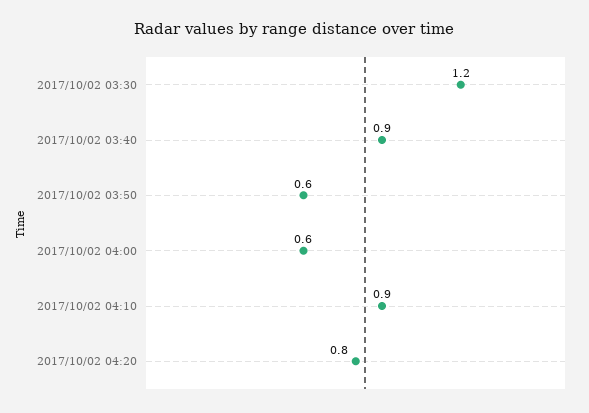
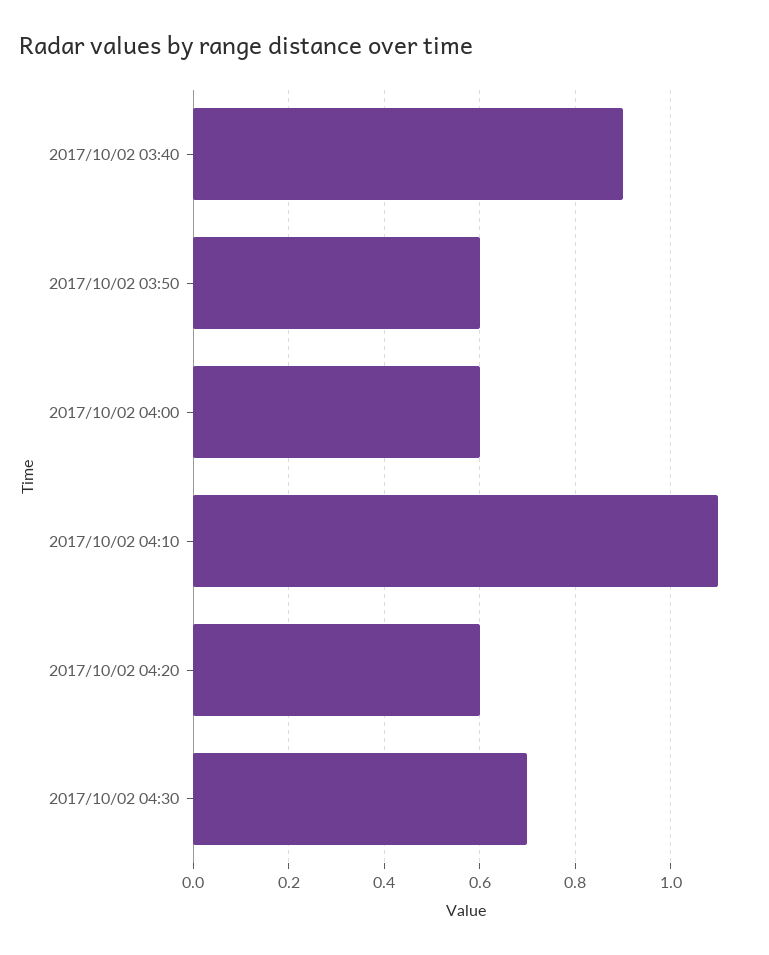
2017/10/02 03:30: 1.2 -> none
2017/10/02 04:10: 0.9 -> 1.1
2017/10/02 04:20: 0.8 -> 0.6
2017/10/02 04:30: none -> 0.7

